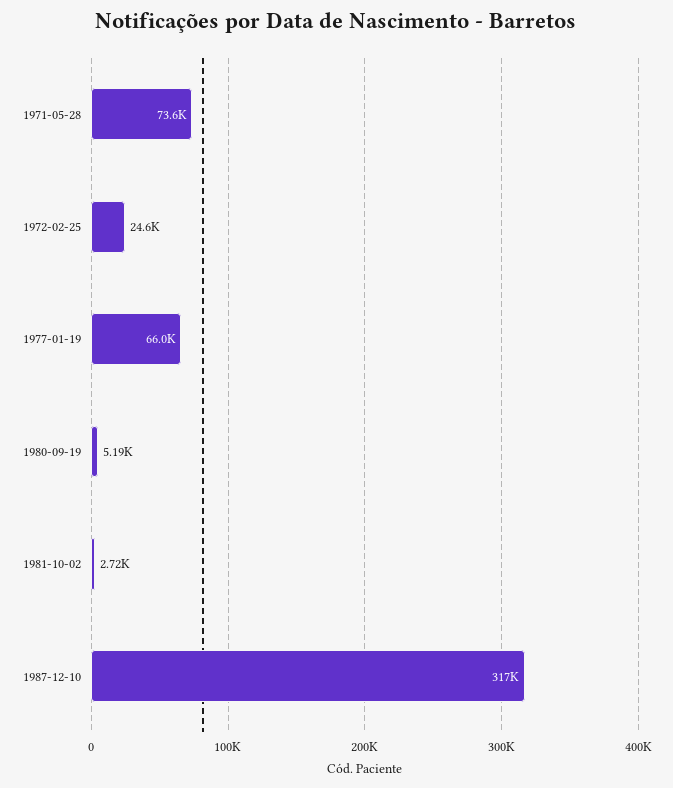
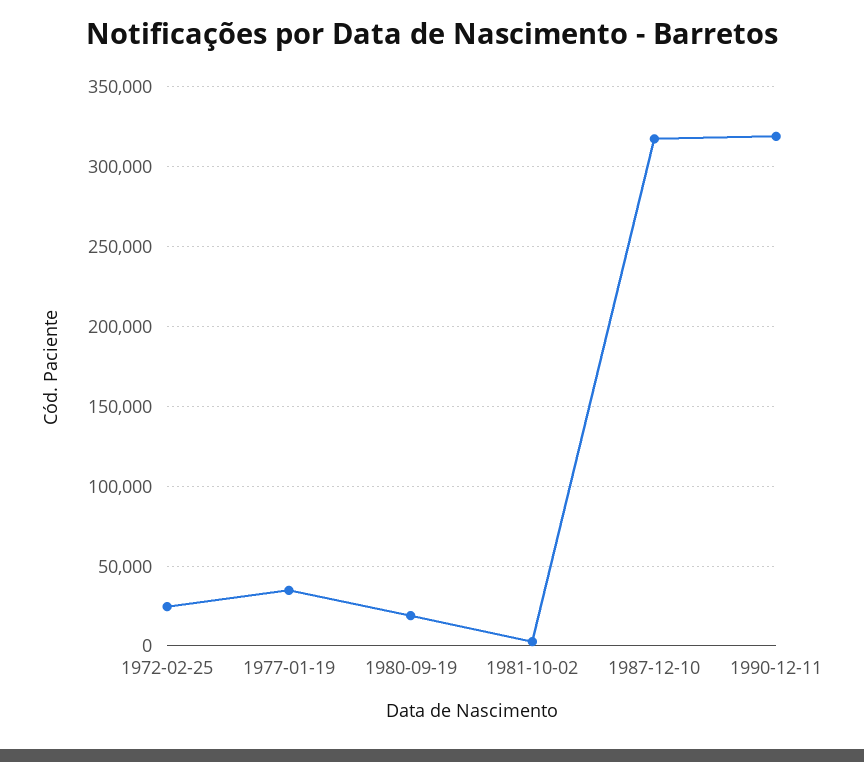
1971-05-28: 73600 -> none
1977-01-19: 66000 -> 35000
1980-09-19: 5190 -> 20000
1990-12-11: none -> 320000

